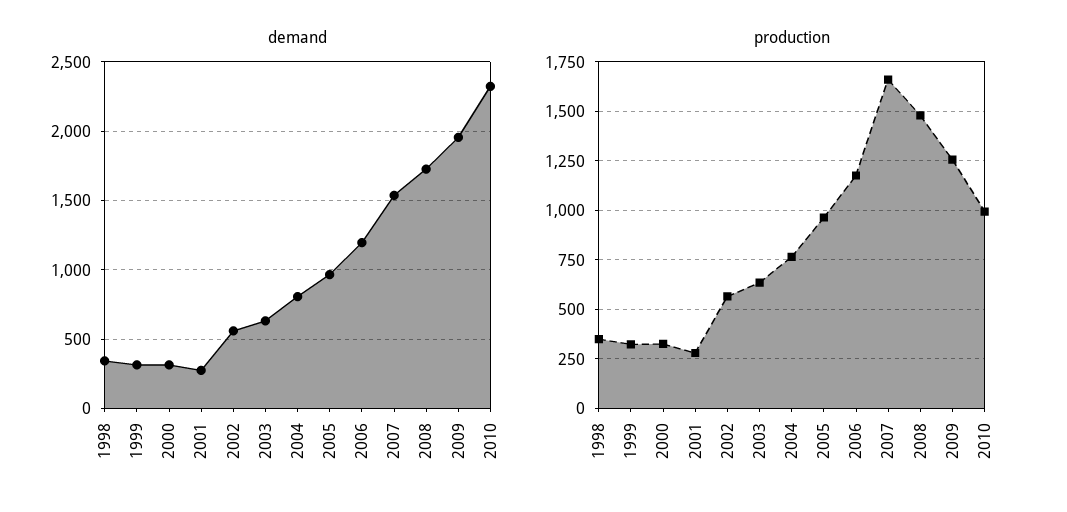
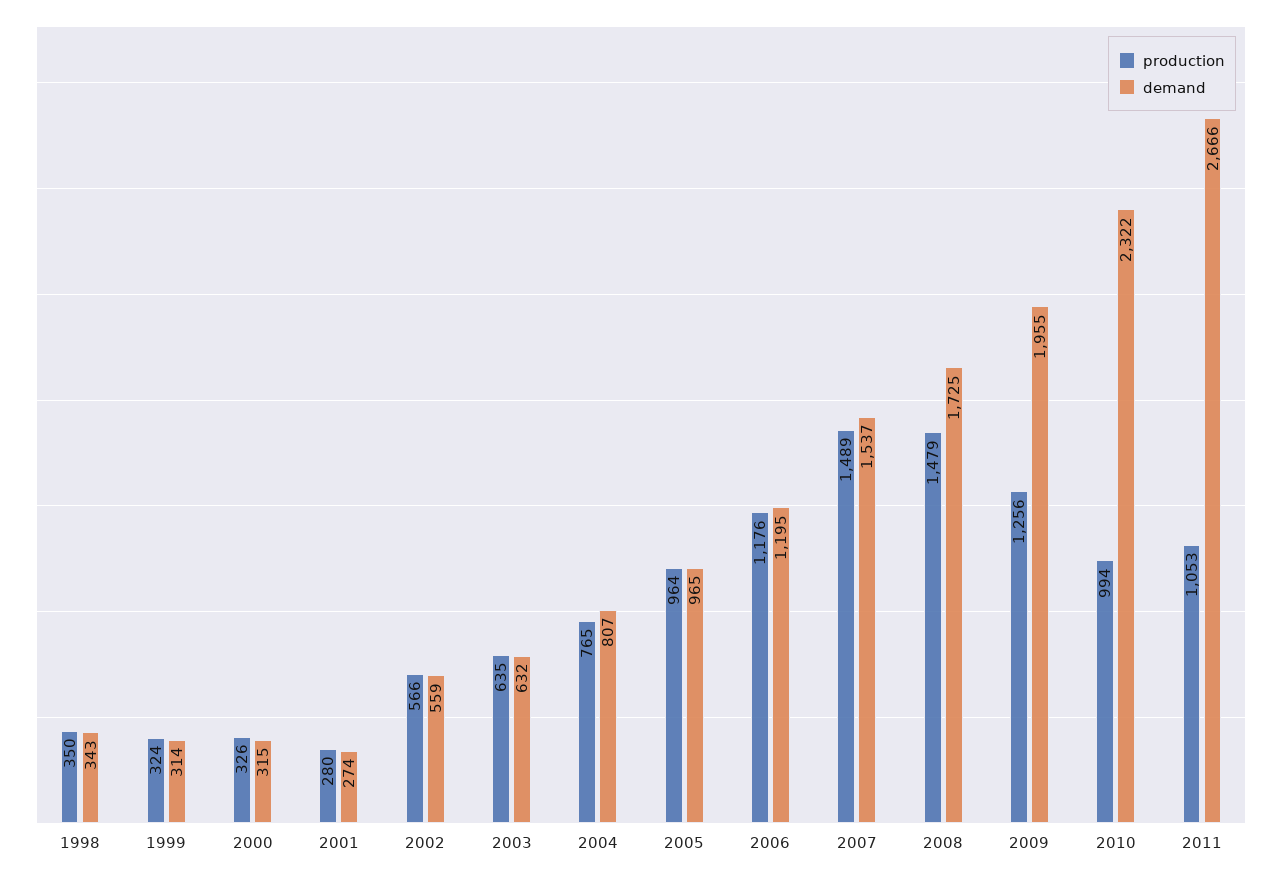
production, 2007: 1650 -> 1489
production, 2011: none -> 1053
demand, 2011: none -> 2666

